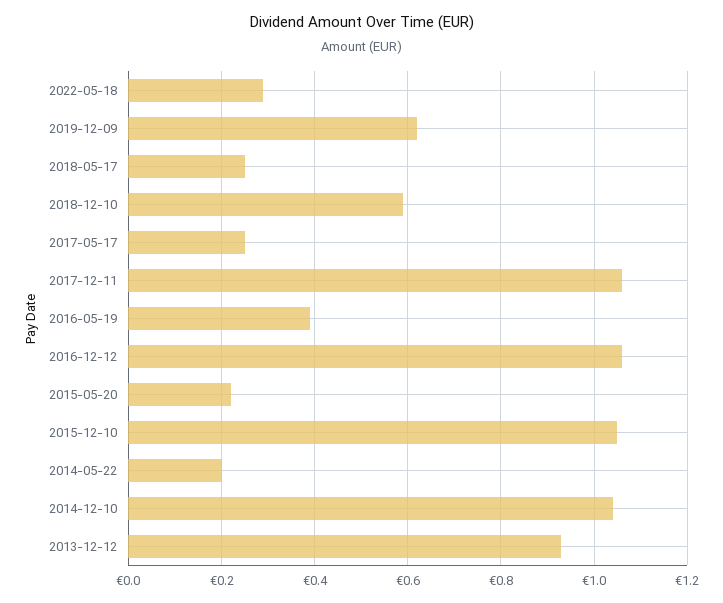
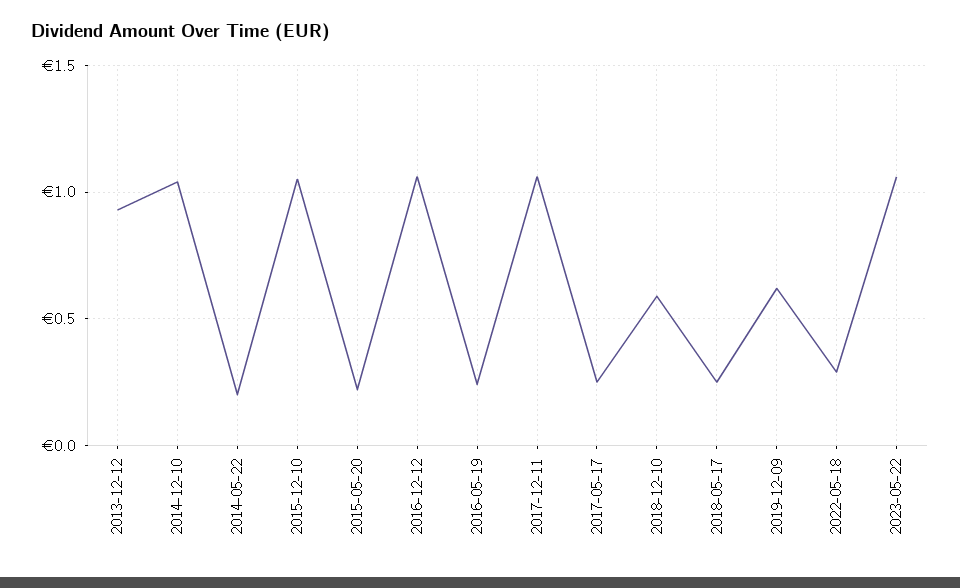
2016-05-19: 0.4 -> 0.25
2023-05-22: none -> 1.05

